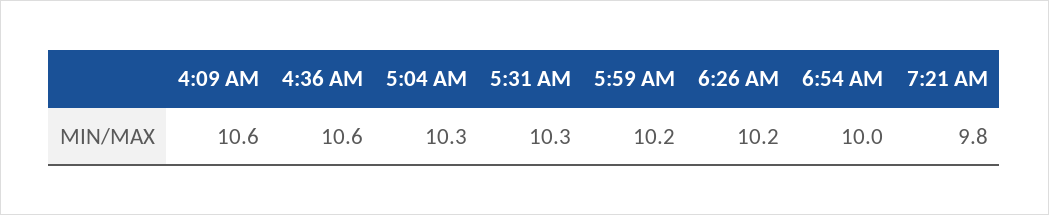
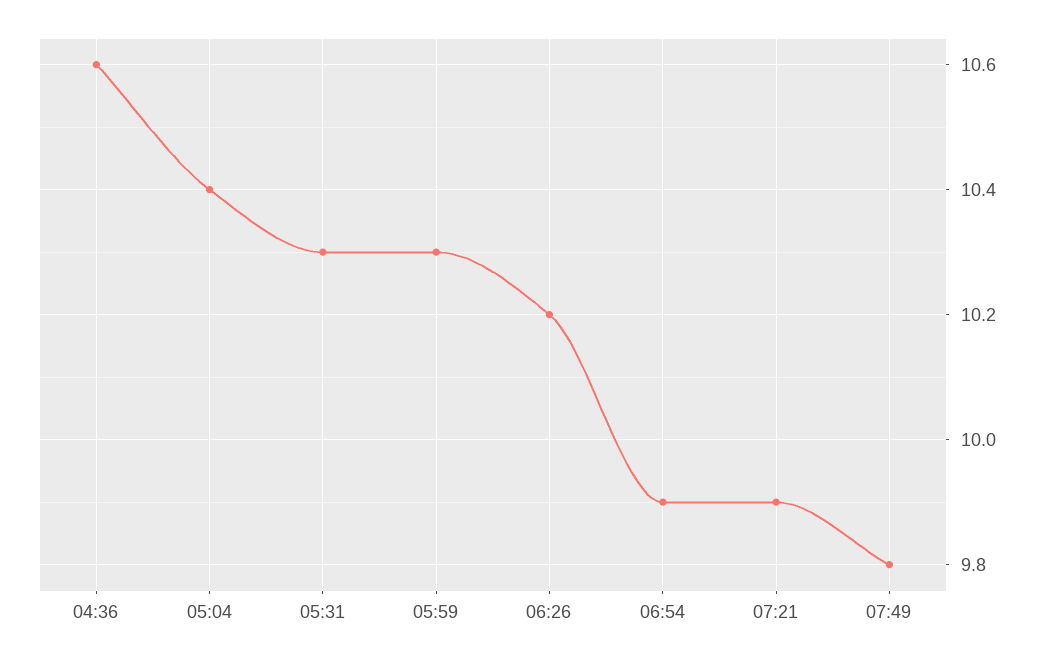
4:09 AM: 10.6 -> none
5:04 AM: 10.3 -> 10.4
5:59 AM: 10.2 -> 10.3
6:54 AM: 10 -> 9.9
7:21 AM: 9.8 -> 9.9
07:49: none -> 9.8

